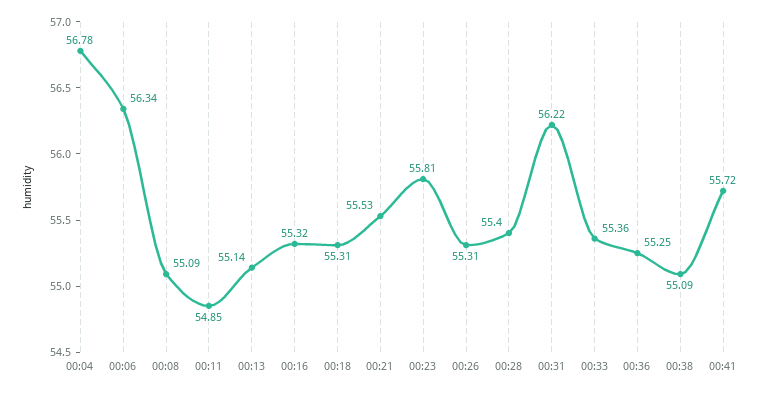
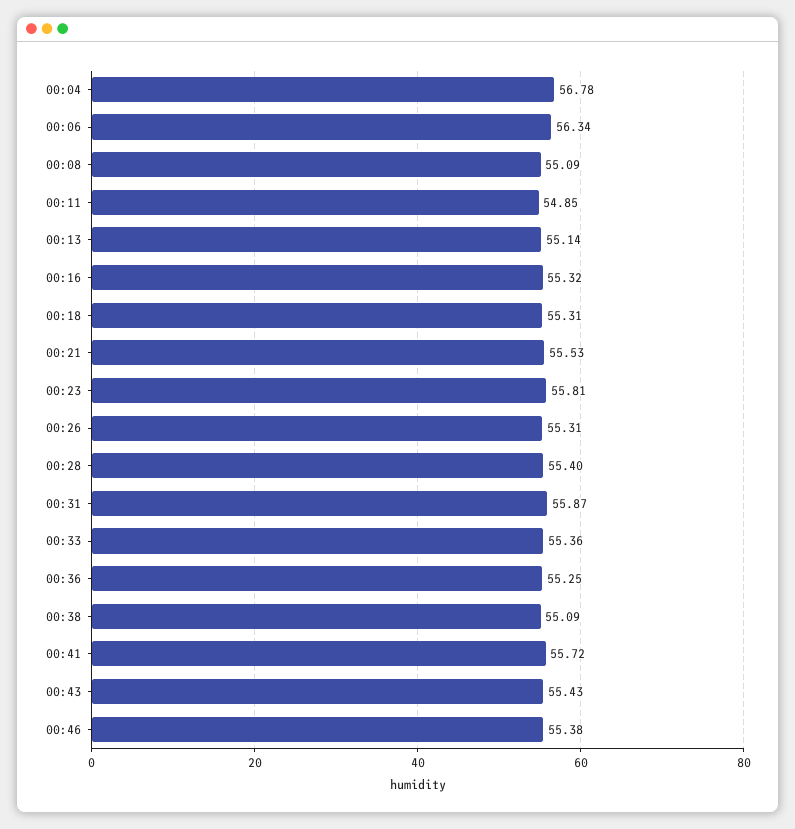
00:31: 56.22 -> 55.87
00:43: none -> 55.43
00:46: none -> 55.38

